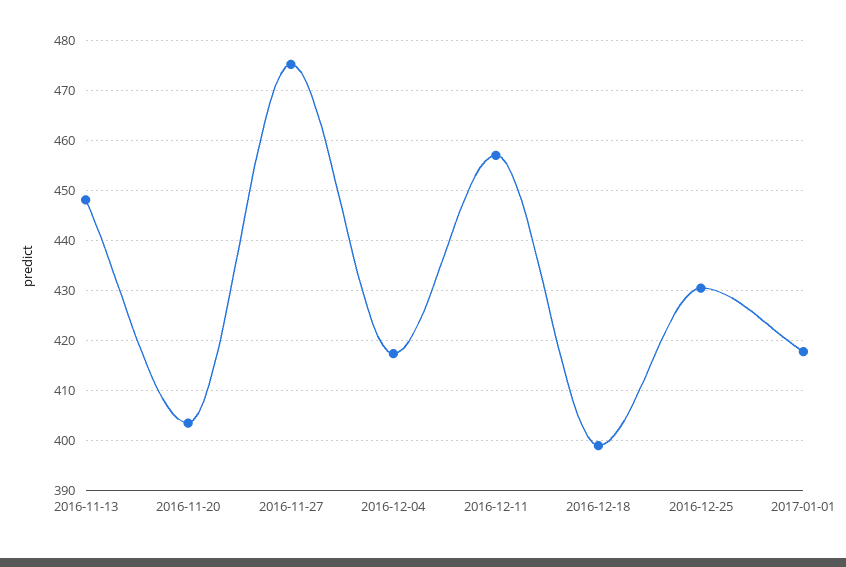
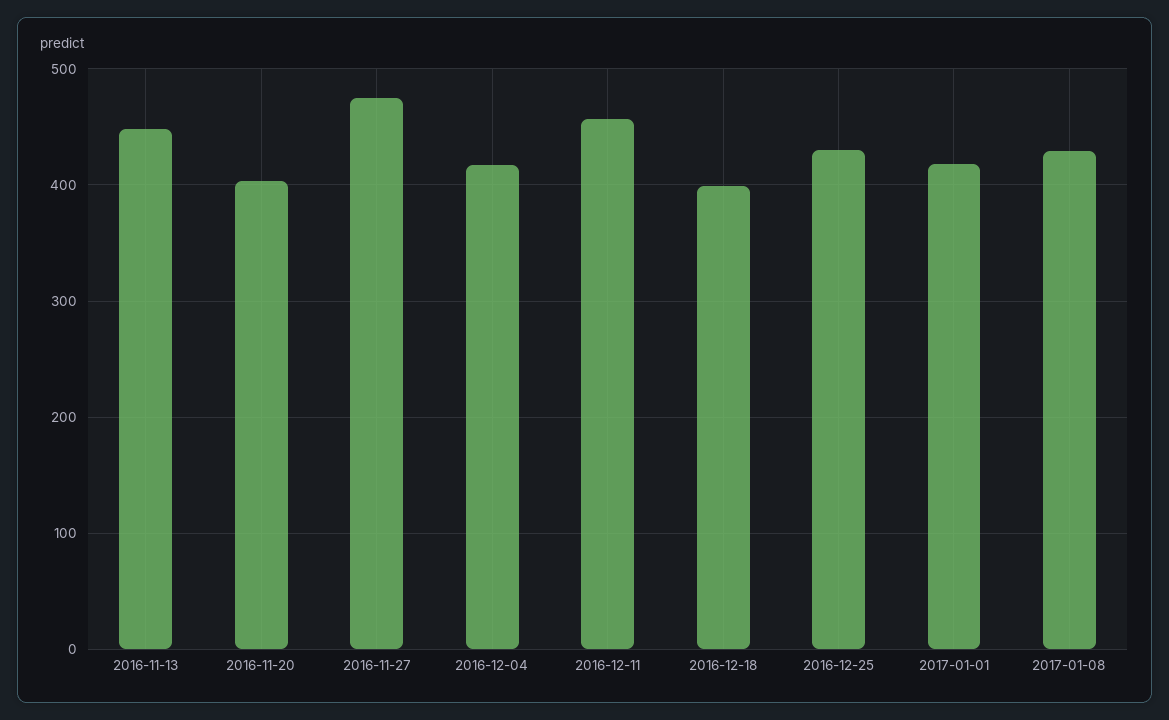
2017-01-08: none -> 430

